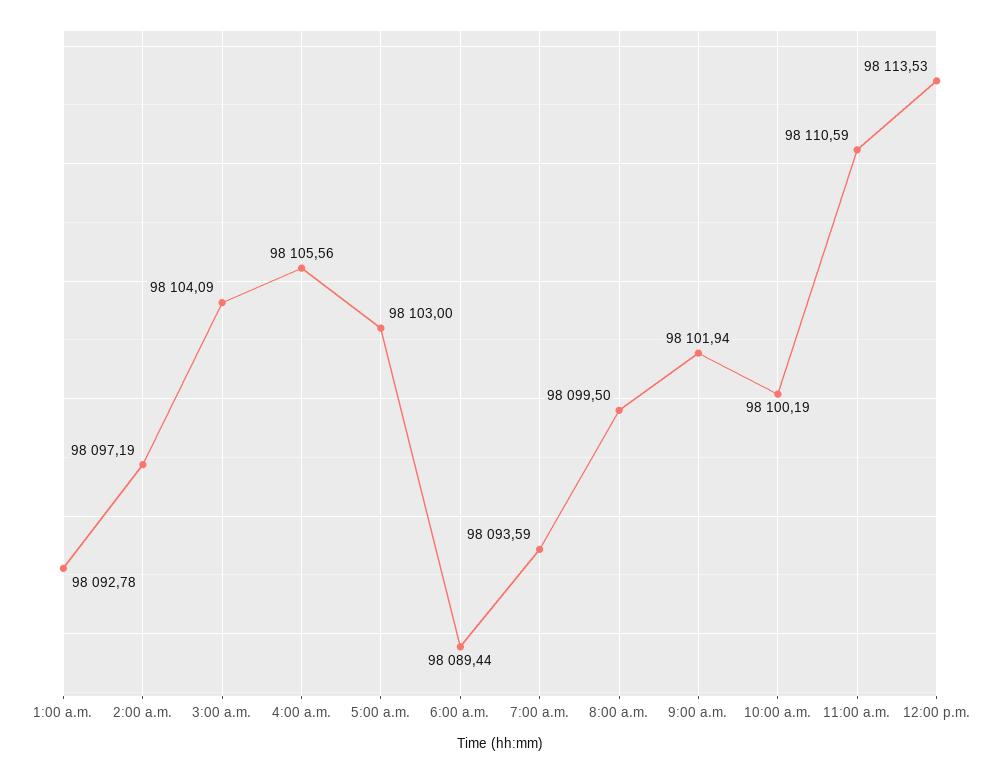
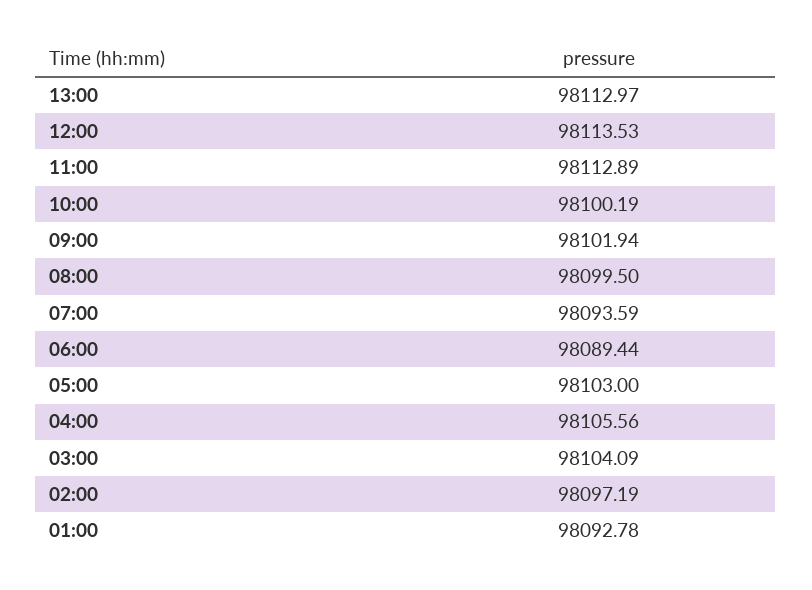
11:00 a.m.: 98110.59 -> 98112.89
13:00: none -> 98112.97

